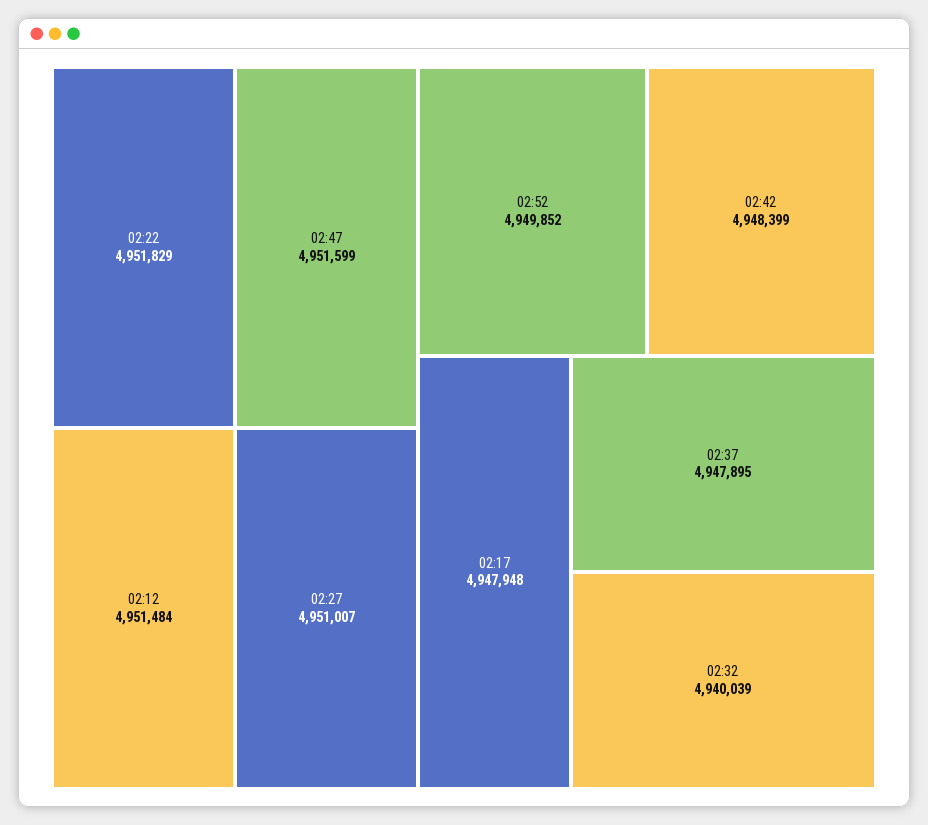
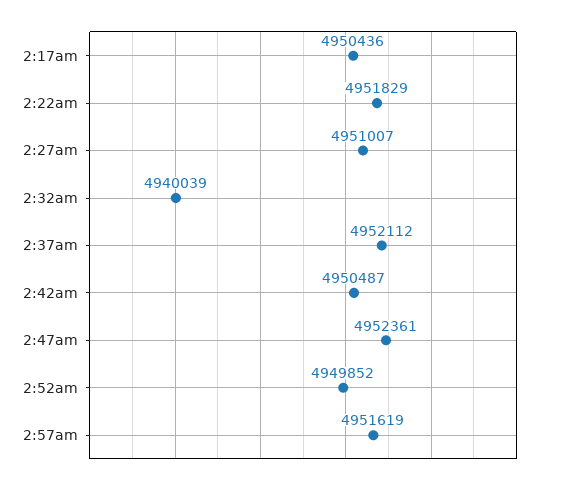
02:47: 4951599 -> 4952361
02:12: 4951484 -> none
02:42: 4948399 -> 4950487
02:17: 4947948 -> 4950436
02:37: 4947895 -> 4952112
2:57am: none -> 4951619

